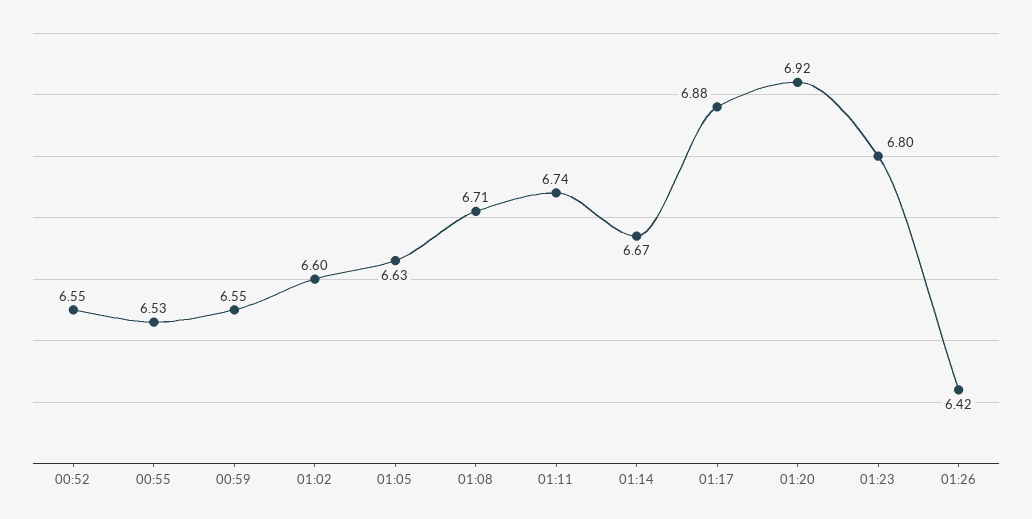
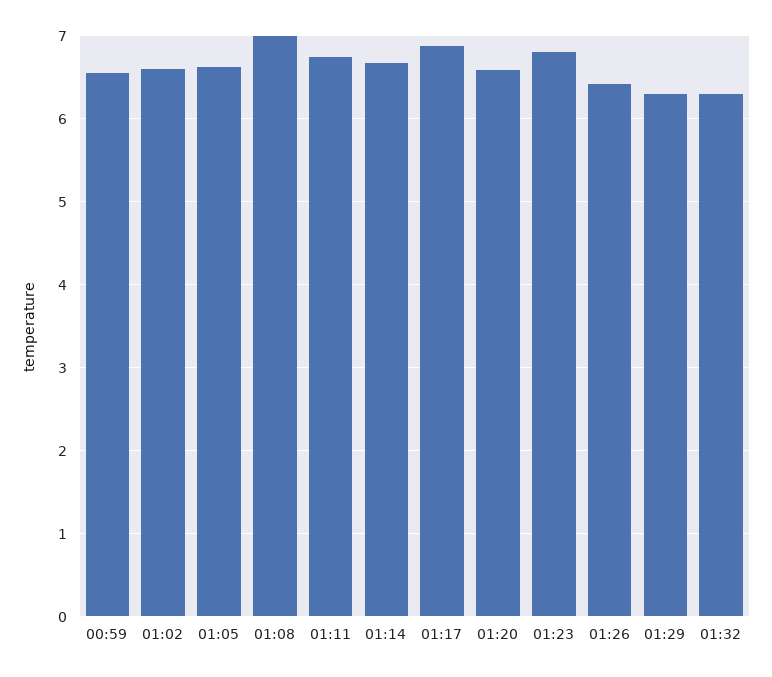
00:52: 6.55 -> none
00:55: 6.53 -> none
01:08: 6.71 -> 7
01:20: 6.92 -> 6.6
01:29: none -> 6.3
01:32: none -> 6.3

